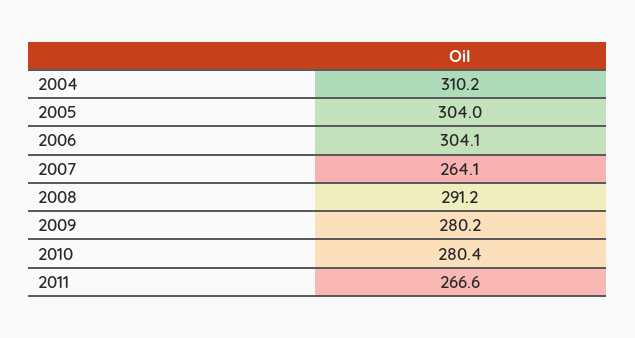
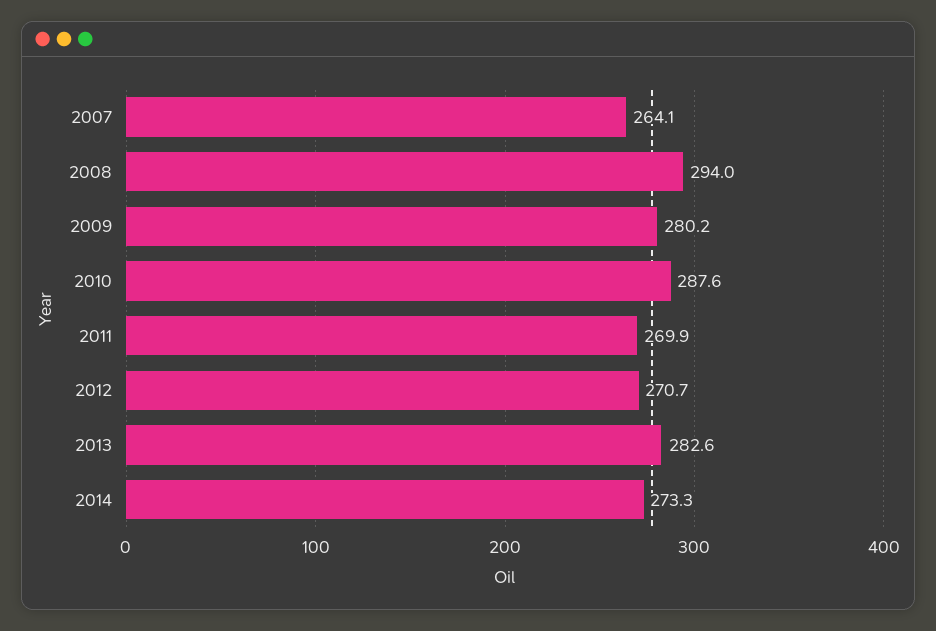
2004: 310.2 -> none
2005: 304 -> none
2006: 304.1 -> none
2008: 291.2 -> 294
2010: 280.4 -> 287.6
2011: 266.6 -> 269.9
2012: none -> 270.7
2013: none -> 282.6
2014: none -> 273.3

